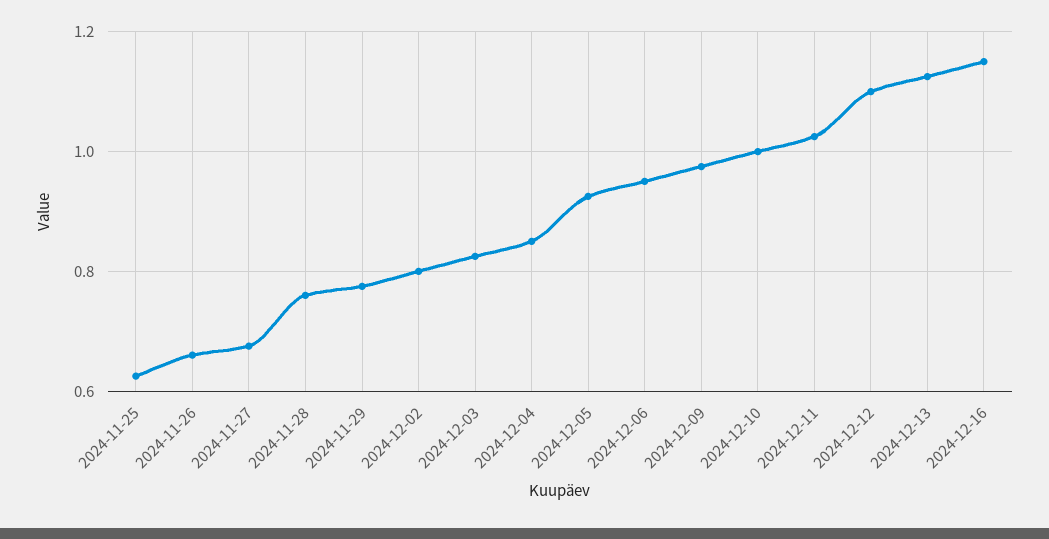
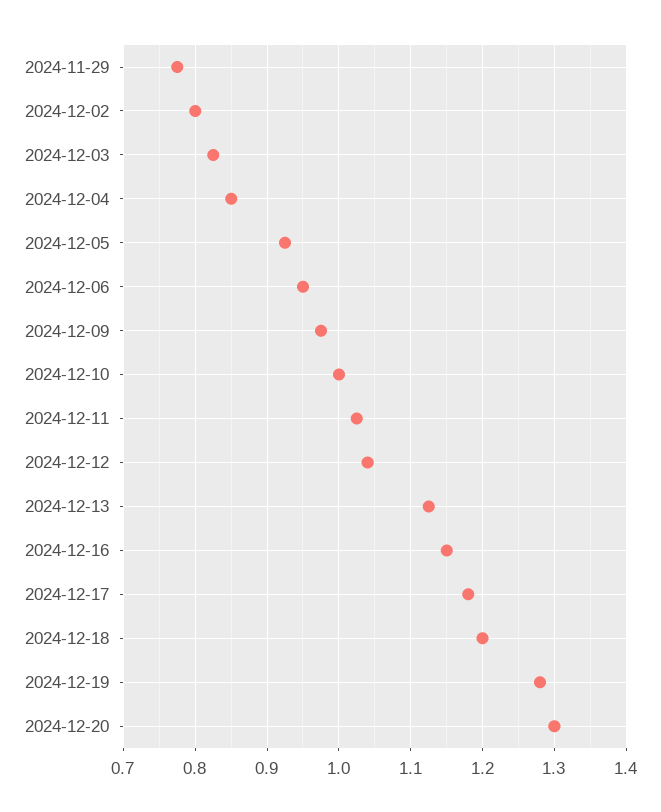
2024-11-25: 0.62 -> none
2024-11-26: 0.66 -> none
2024-11-27: 0.68 -> none
2024-11-28: 0.76 -> none
2024-12-12: 1.1 -> 1.04
2024-12-17: none -> 1.18
2024-12-18: none -> 1.2
2024-12-19: none -> 1.28
2024-12-20: none -> 1.3

